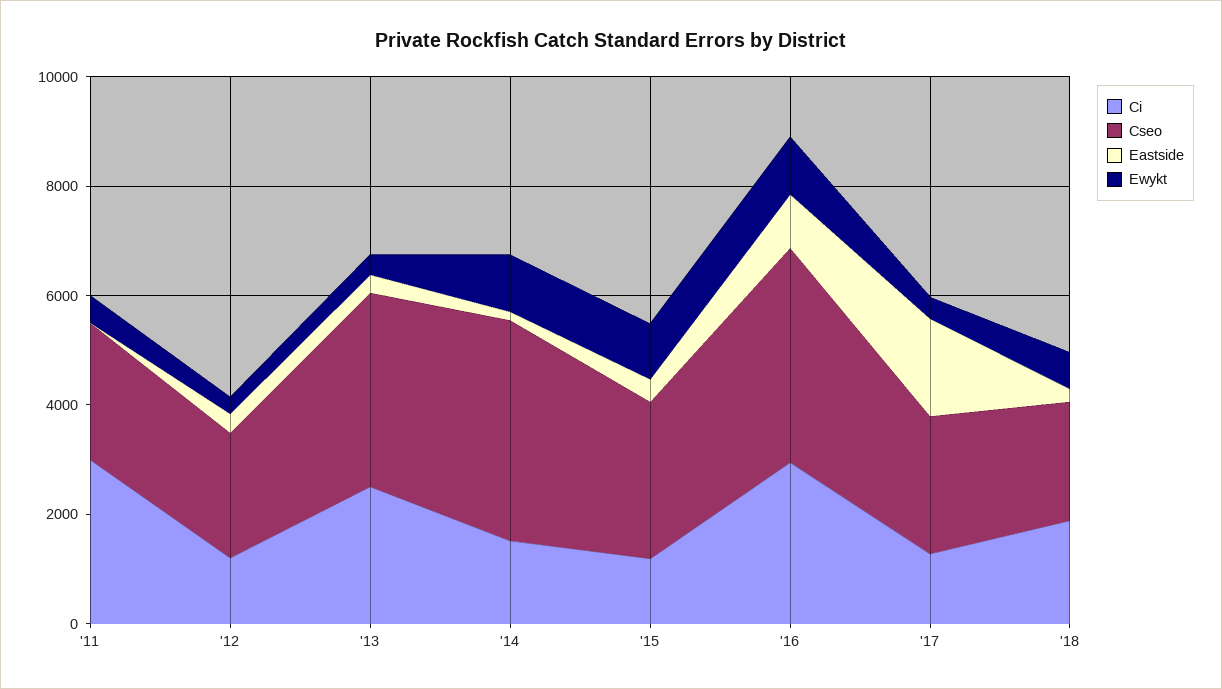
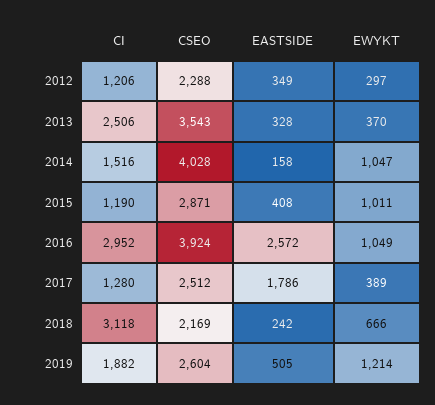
Ci, '11: 3000 -> none
Cseo, '11: 2500 -> none
Eastside, '11: 0 -> none
Ewykt, '11: 500 -> none
Eastside, '16: 1000 -> 2572
Ci, '18: 2000 -> 3118
Ci, 2019: none -> 1882
Cseo, 2019: none -> 2604
Eastside, 2019: none -> 505
Ewykt, 2019: none -> 1214

